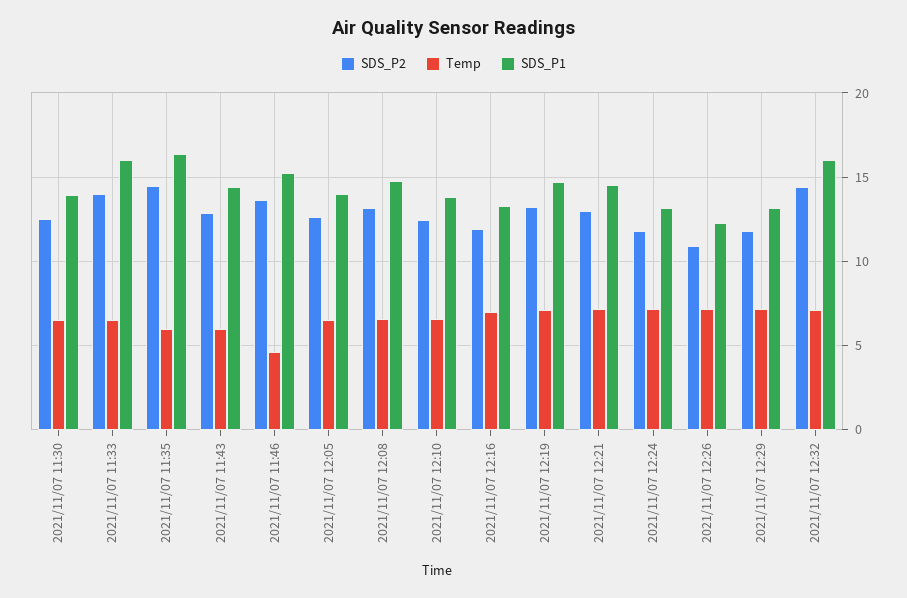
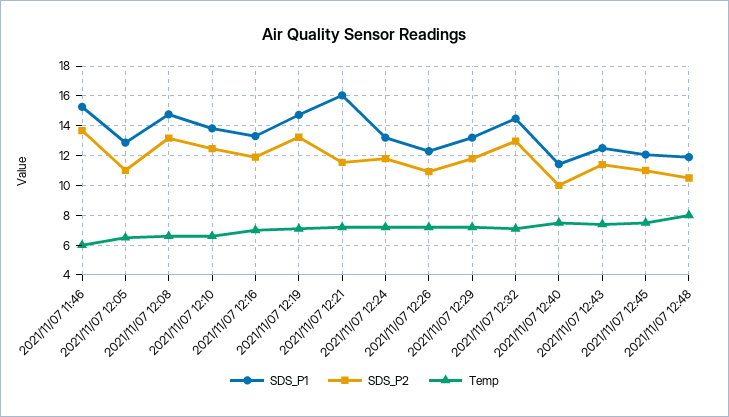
SDS_P2, 2021/11/07 11:30: 12.5 -> none
Temp, 2021/11/07 11:30: 6.5 -> none
SDS_P1, 2021/11/07 11:30: 14 -> none
SDS_P2, 2021/11/07 11:33: 14 -> none
Temp, 2021/11/07 11:33: 6.5 -> none
SDS_P1, 2021/11/07 11:33: 16 -> none
SDS_P2, 2021/11/07 11:35: 14.5 -> none
Temp, 2021/11/07 11:35: 6 -> none
SDS_P1, 2021/11/07 11:35: 16.5 -> none
SDS_P2, 2021/11/07 11:43: 13 -> none
Temp, 2021/11/07 11:43: 6 -> none
SDS_P1, 2021/11/07 11:43: 14.5 -> none
Temp, 2021/11/07 11:46: 4.5 -> 6
SDS_P2, 2021/11/07 12:05: 12.5 -> 11
SDS_P1, 2021/11/07 12:05: 14 -> 13
SDS_P2, 2021/11/07 12:21: 13 -> 11.5
SDS_P1, 2021/11/07 12:21: 14.5 -> 16
SDS_P2, 2021/11/07 12:32: 14.5 -> 13
SDS_P1, 2021/11/07 12:32: 16 -> 14.5
SDS_P1, 2021/11/07 12:40: none -> 11.5
SDS_P2, 2021/11/07 12:40: none -> 10
Temp, 2021/11/07 12:40: none -> 7.5
SDS_P1, 2021/11/07 12:43: none -> 12.5
SDS_P2, 2021/11/07 12:43: none -> 11.5
Temp, 2021/11/07 12:43: none -> 7.5
SDS_P1, 2021/11/07 12:45: none -> 12
SDS_P2, 2021/11/07 12:45: none -> 11
Temp, 2021/11/07 12:45: none -> 7.5
SDS_P1, 2021/11/07 12:48: none -> 12
SDS_P2, 2021/11/07 12:48: none -> 10.5
Temp, 2021/11/07 12:48: none -> 8

